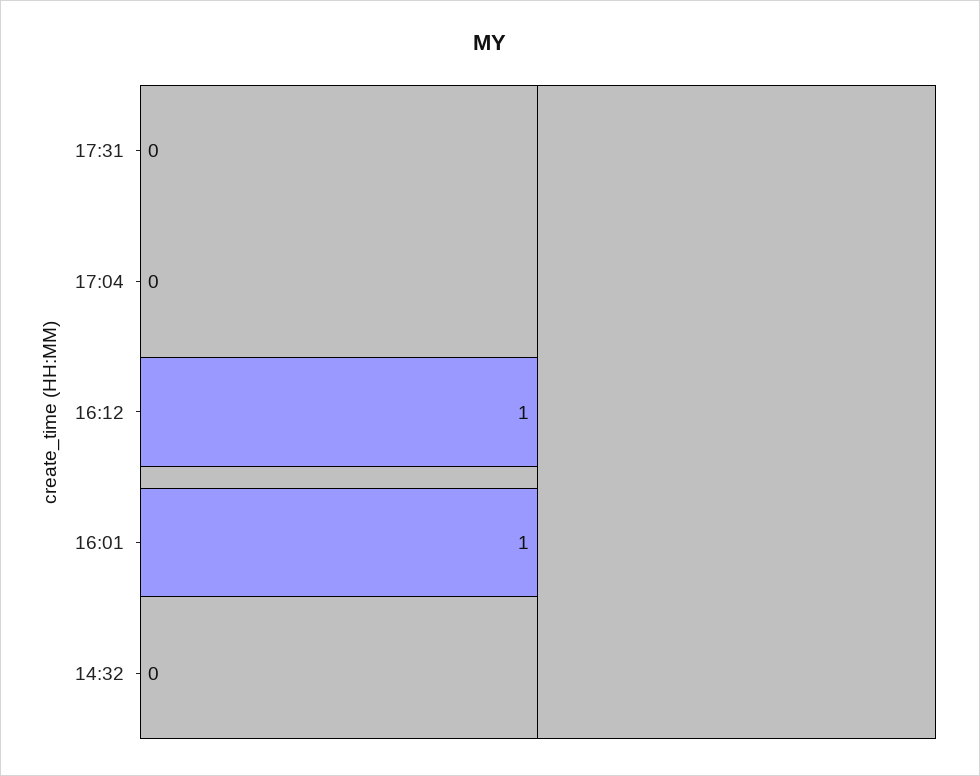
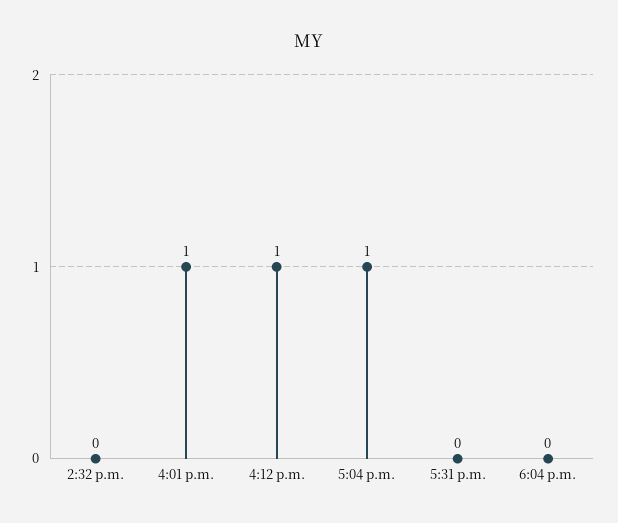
17:04: 0 -> 1
6:04 p.m.: none -> 0

